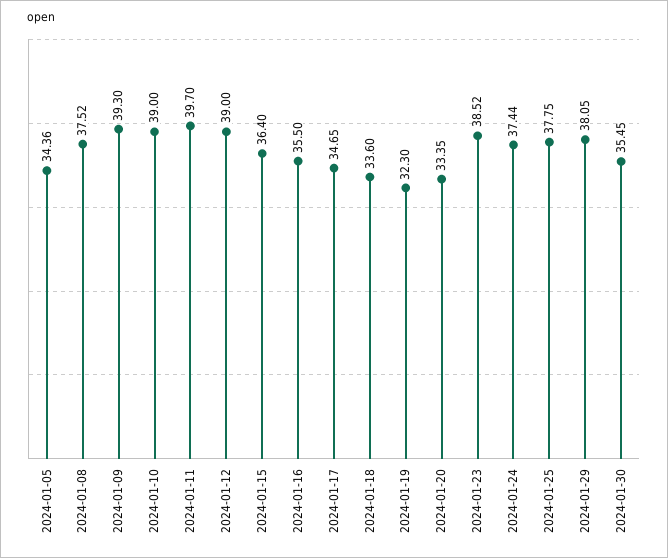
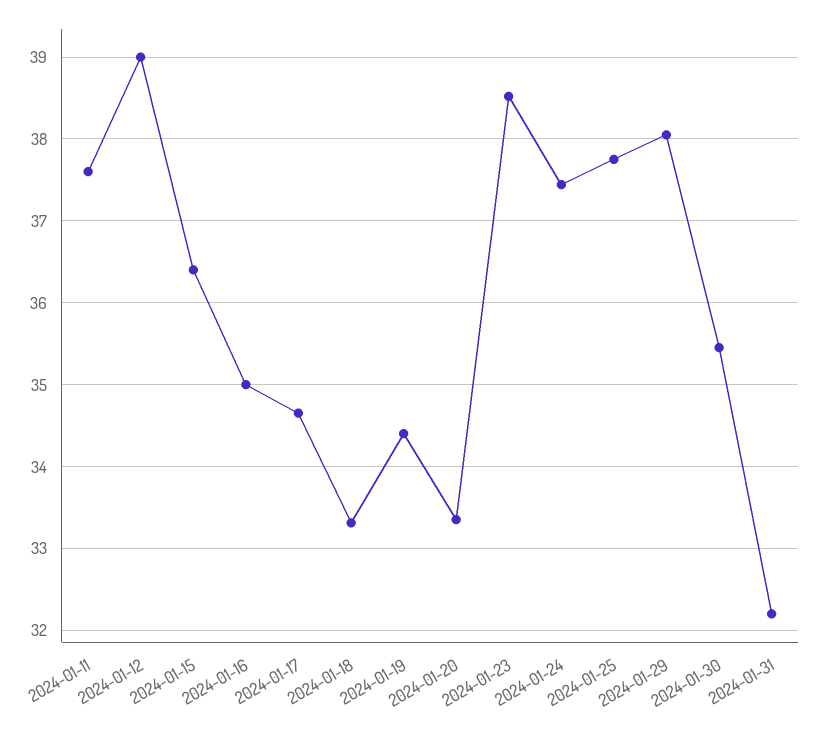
2024-01-05: 34.36 -> none
2024-01-08: 37.52 -> none
2024-01-09: 39.3 -> none
2024-01-10: 39 -> none
2024-01-11: 39.7 -> 37.6
2024-01-16: 35.5 -> 35
2024-01-18: 33.6 -> 33.3
2024-01-19: 32.3 -> 34.4
2024-01-31: none -> 32.2

